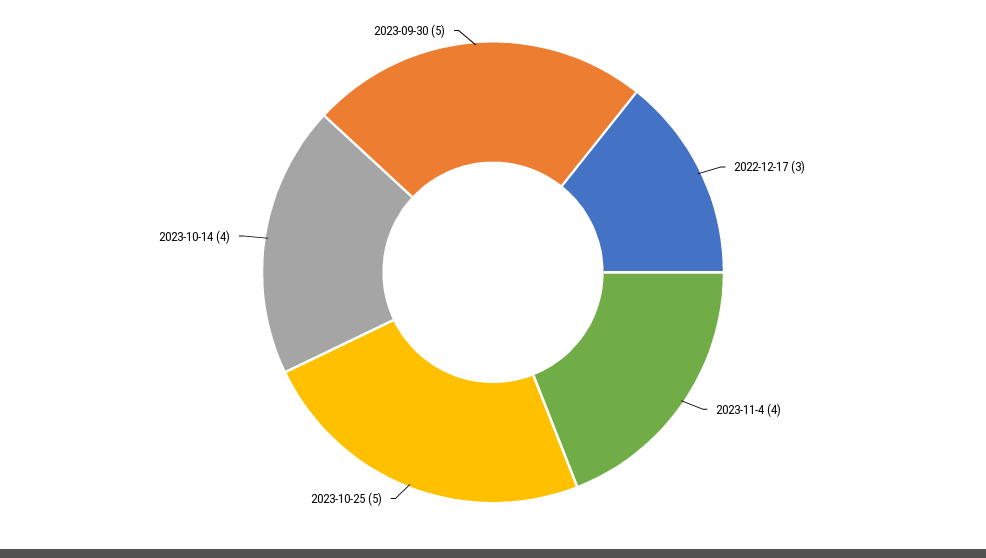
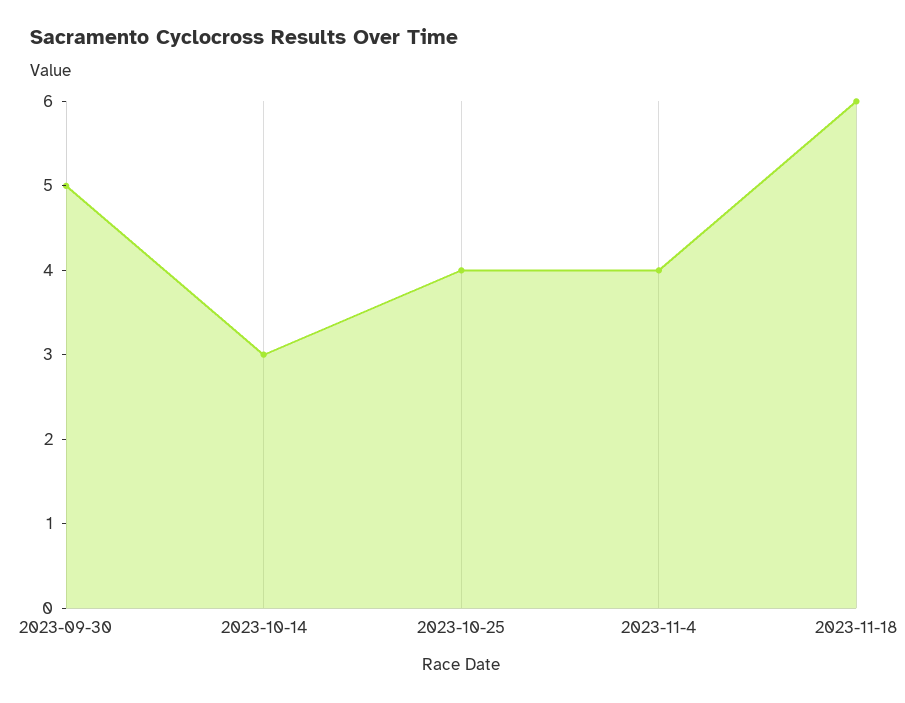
2022-12-17: 3 -> none
2023-10-25: 5 -> 4
2023-10-14: 4 -> 3
2023-11-18: none -> 6

